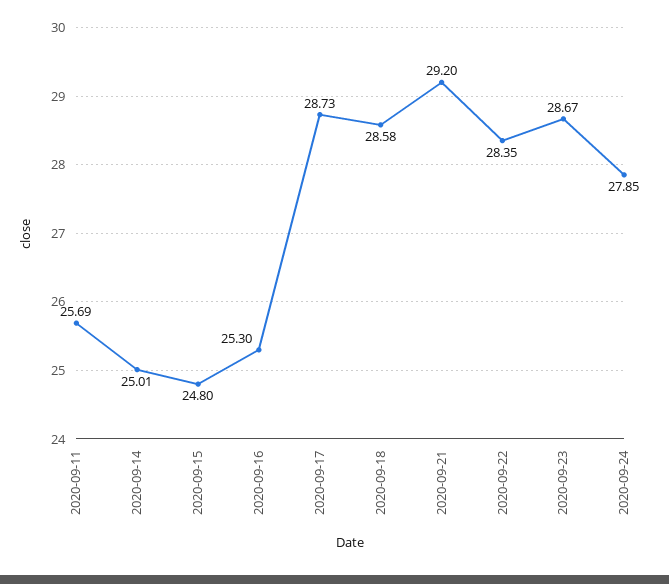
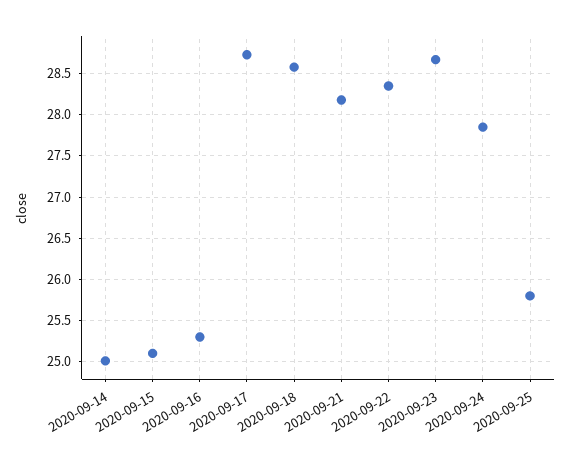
2020-09-11: 25.69 -> none
2020-09-15: 24.8 -> 25.1
2020-09-21: 29.2 -> 28.2
2020-09-25: none -> 25.8

